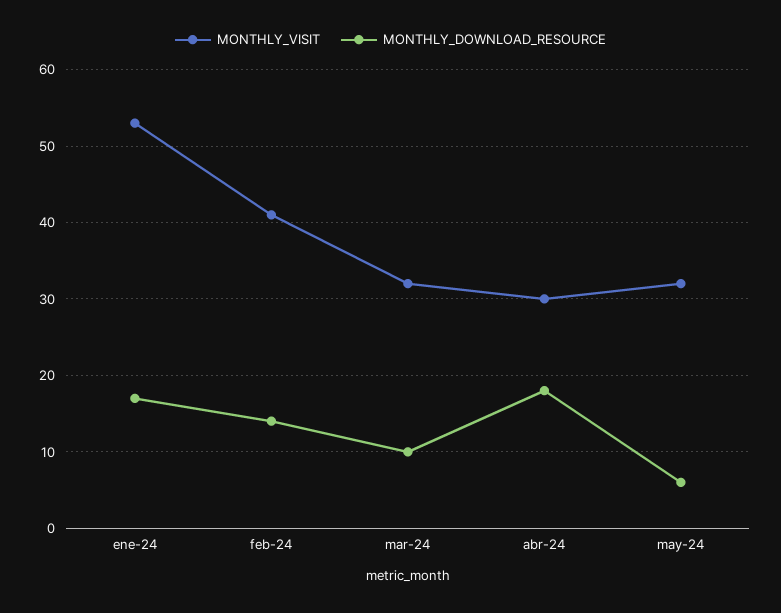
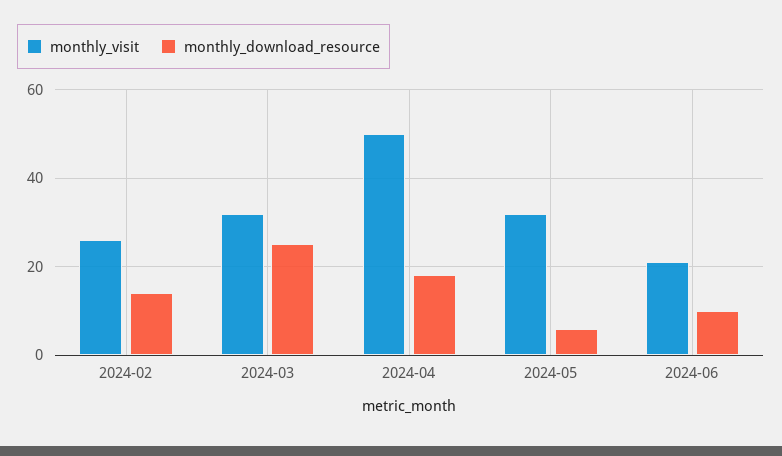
MONTHLY_VISIT, ene-24: 53 -> none
MONTHLY_DOWNLOAD_RESOURCE, ene-24: 17 -> none
MONTHLY_VISIT, feb-24: 41 -> 25
MONTHLY_DOWNLOAD_RESOURCE, mar-24: 10 -> 25
MONTHLY_VISIT, abr-24: 30 -> 50
MONTHLY_VISIT, 2024-06: none -> 20
MONTHLY_DOWNLOAD_RESOURCE, 2024-06: none -> 10

